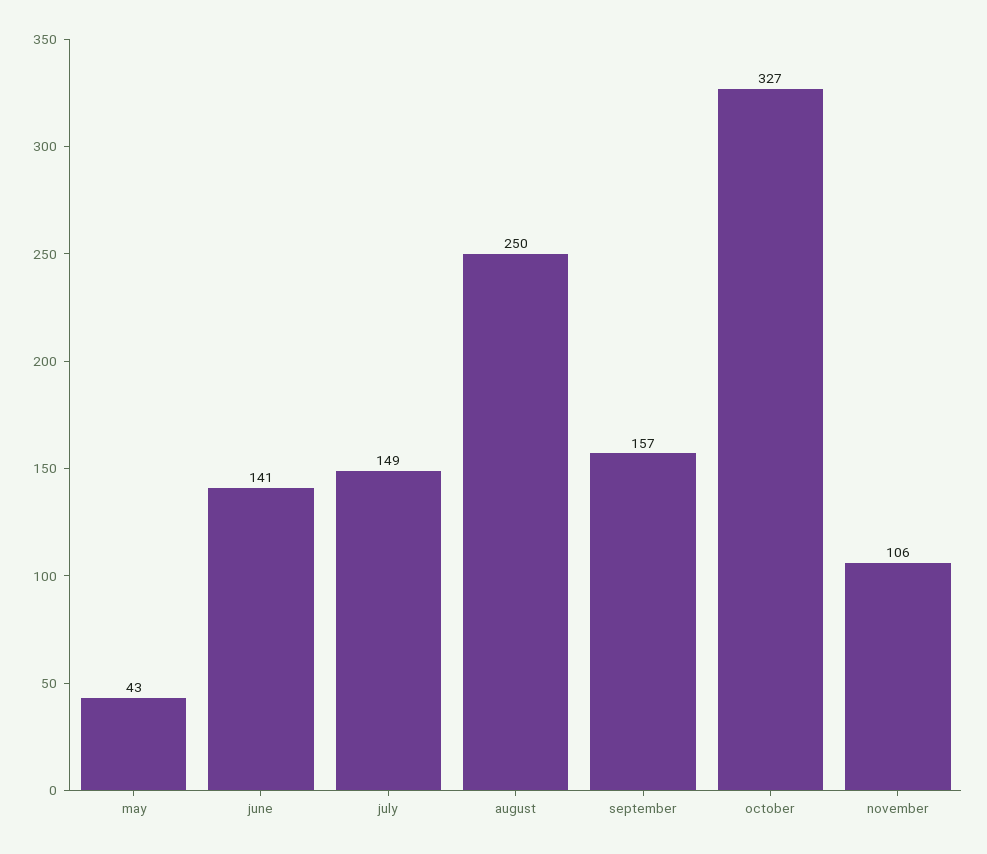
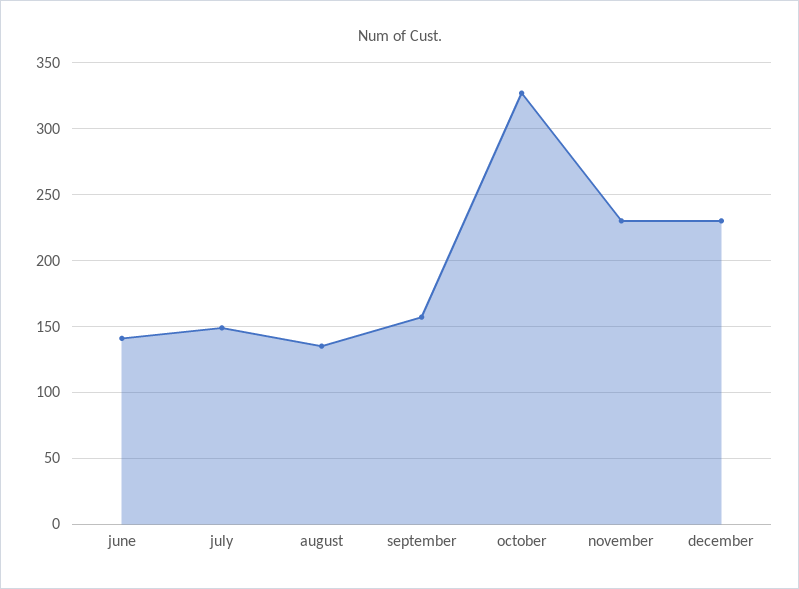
may: 43 -> none
august: 250 -> 135
november: 106 -> 230
december: none -> 230

